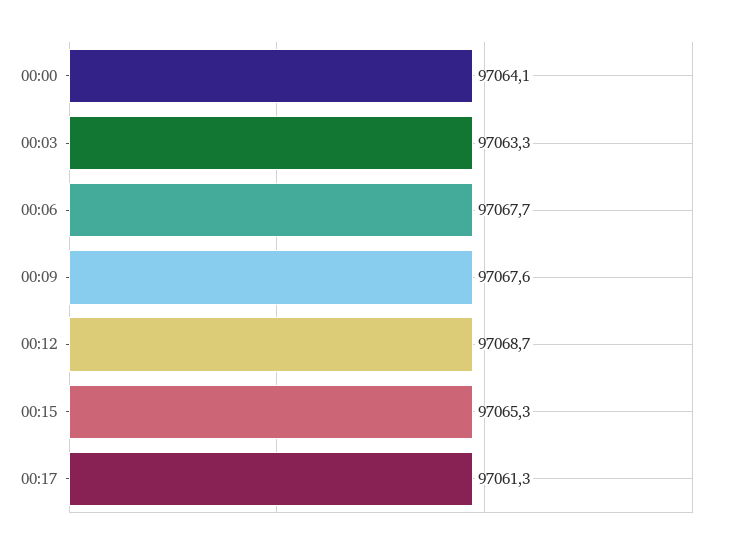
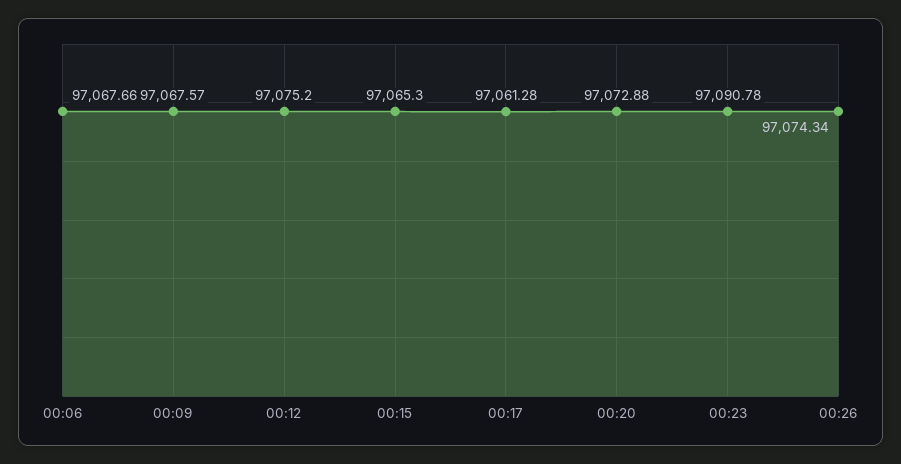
00:00: 97064.1 -> none
00:03: 97063.3 -> none
00:12: 97068.7 -> 97075.2
00:20: none -> 97072.88
00:23: none -> 97090.78
00:26: none -> 97074.34

